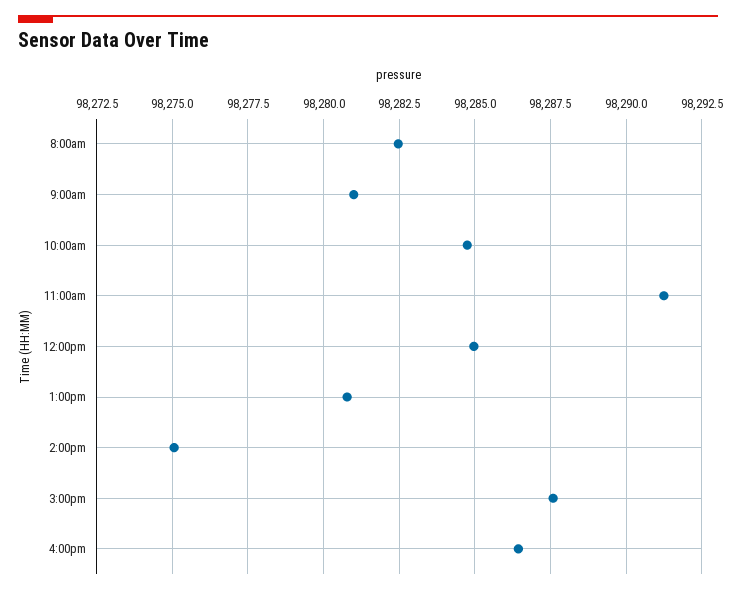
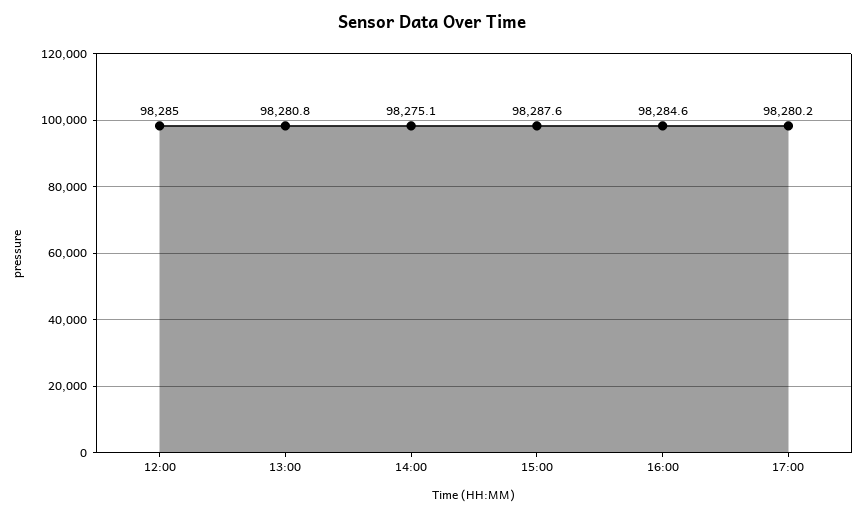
8:00am: 98282.5 -> none
9:00am: 98281 -> none
10:00am: 98284.75 -> none
11:00am: 98291.25 -> none
4:00pm: 98286.5 -> 98284.6
17:00: none -> 98280.2

